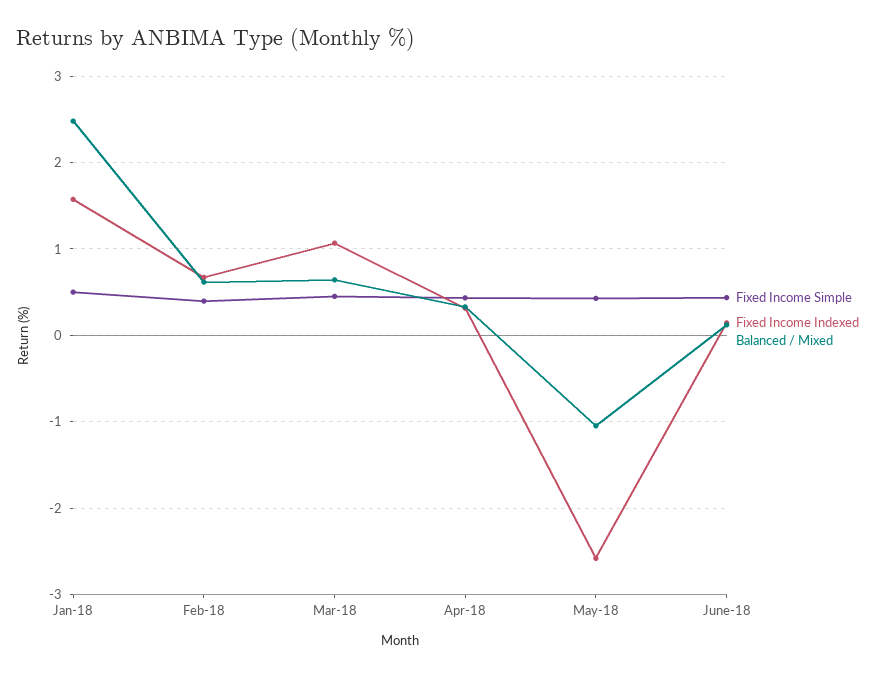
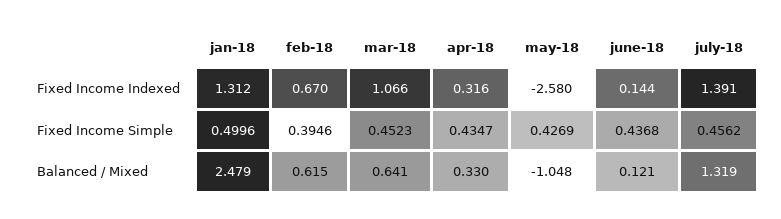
Fixed Income Indexed, Jan-18: 1.6 -> 1.312
Fixed Income Indexed, july-18: none -> 1.391
Fixed Income Simple, july-18: none -> 0.4562
Balanced / Mixed, july-18: none -> 1.319

